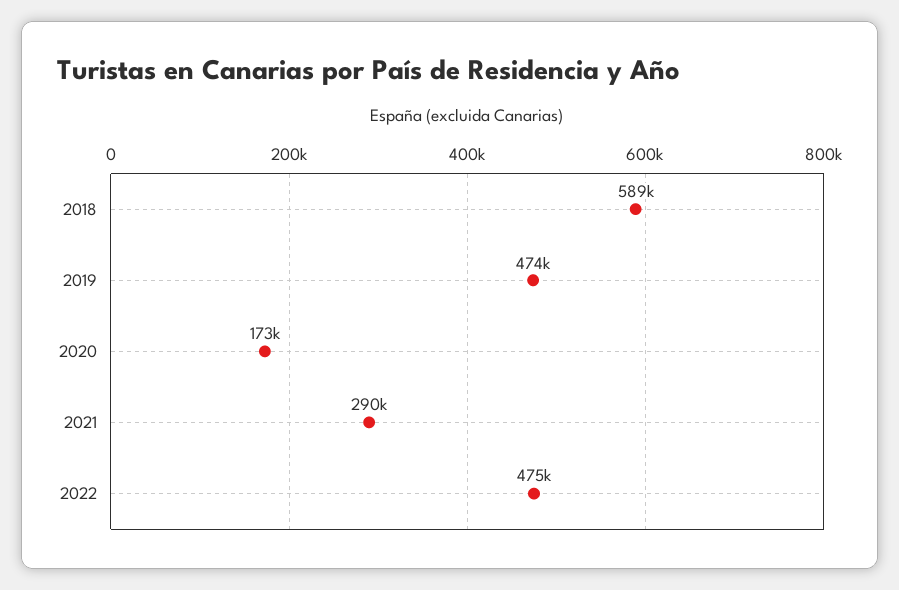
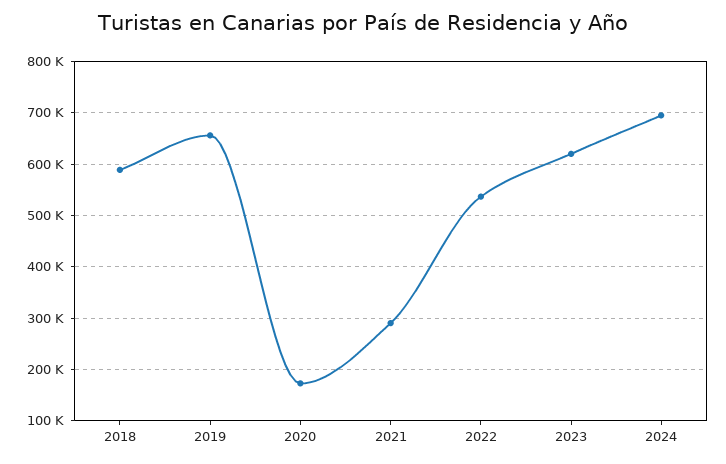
2019: 474000 -> 660000
2022: 475000 -> 540000
2023: none -> 620000
2024: none -> 700000

